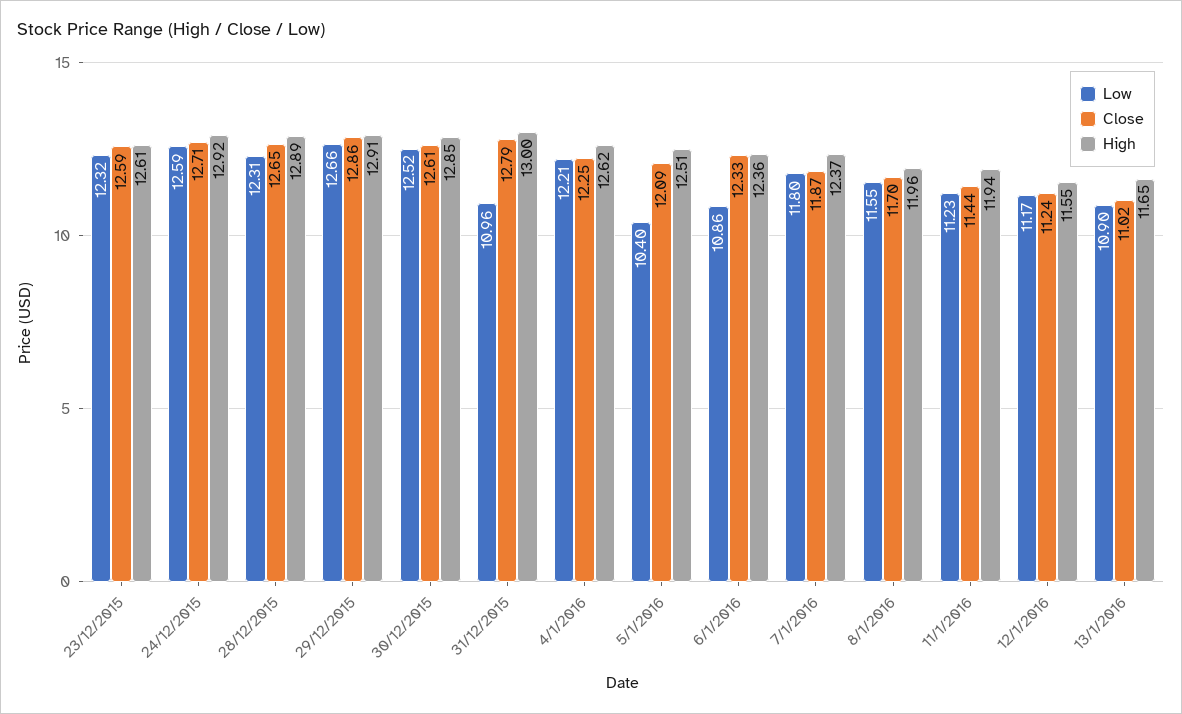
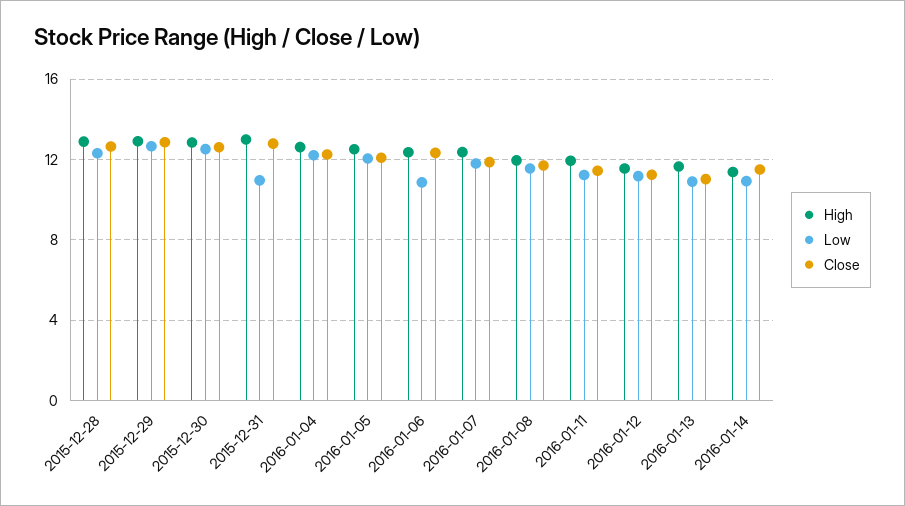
Low, 23/12/2015: 12.32 -> none
Close, 23/12/2015: 12.59 -> none
High, 23/12/2015: 12.61 -> none
Low, 24/12/2015: 12.59 -> none
Close, 24/12/2015: 12.71 -> none
High, 24/12/2015: 12.92 -> none
Low, 5/1/2016: 10.4 -> 12
High, 2016-01-14: none -> 11.5
Low, 2016-01-14: none -> 11
Close, 2016-01-14: none -> 11.5

